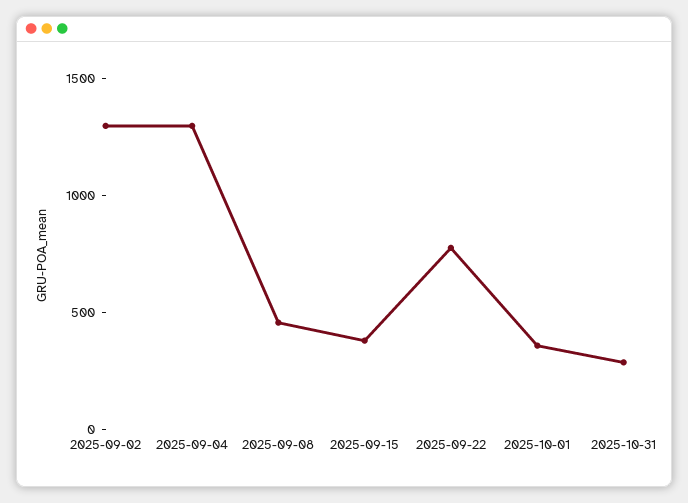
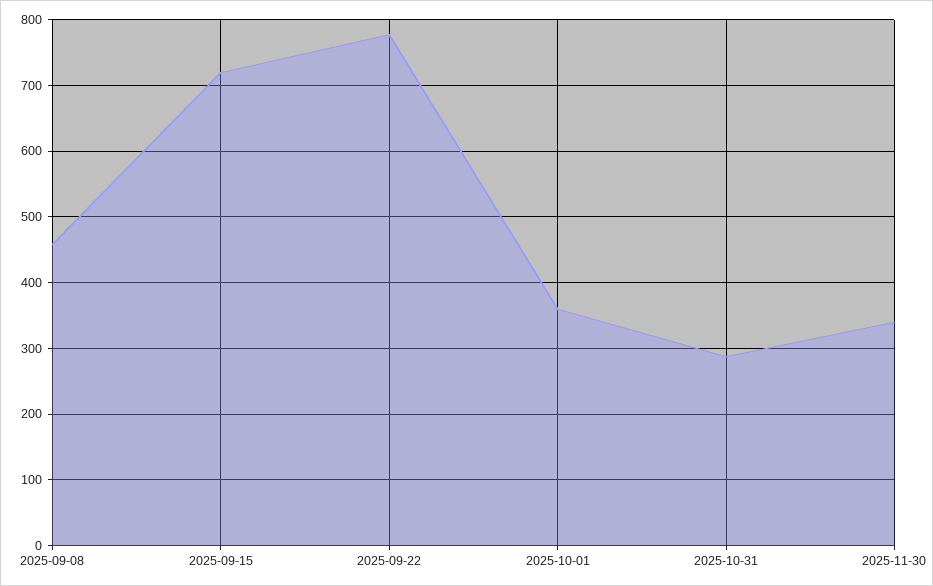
2025-09-02: 1300 -> none
2025-09-04: 1300 -> none
2025-09-15: 400 -> 720
2025-11-30: none -> 340

